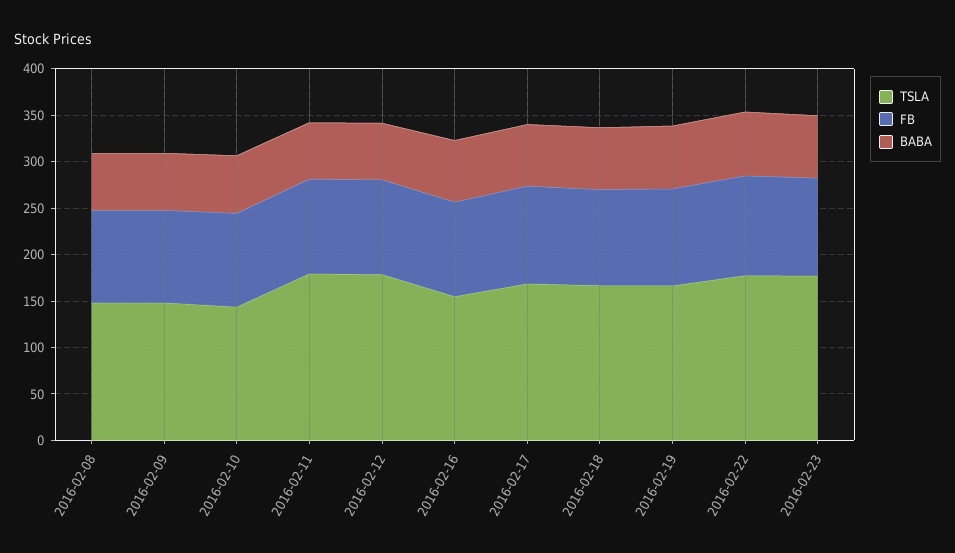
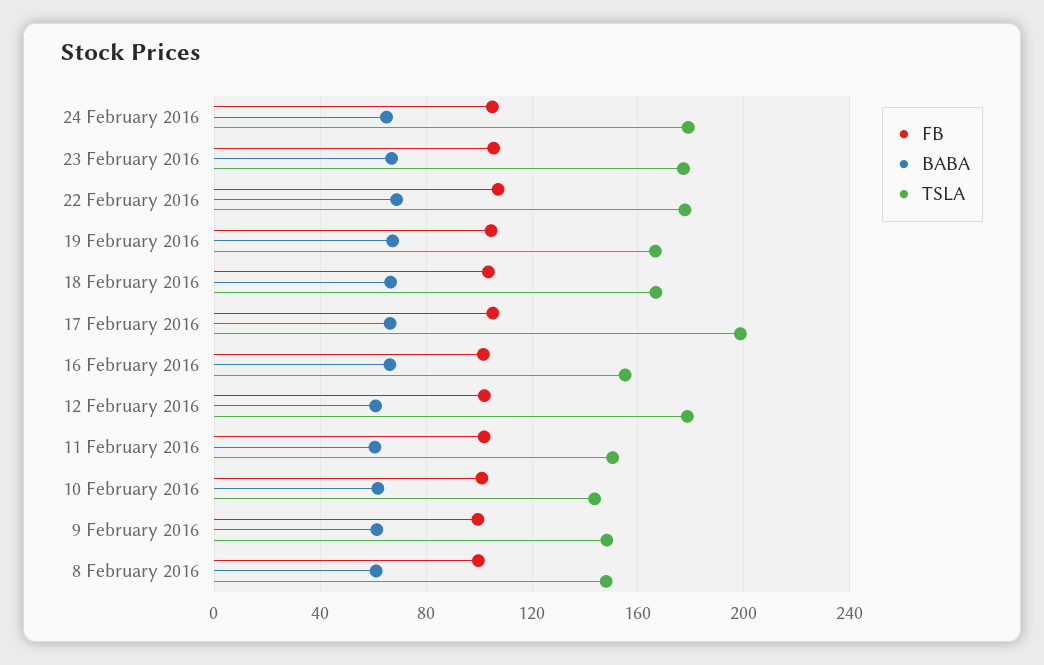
TSLA, 2016-02-11: 180 -> 150
TSLA, 2016-02-17: 170 -> 200
FB, 24 February 2016: none -> 105
BABA, 24 February 2016: none -> 65
TSLA, 24 February 2016: none -> 180

